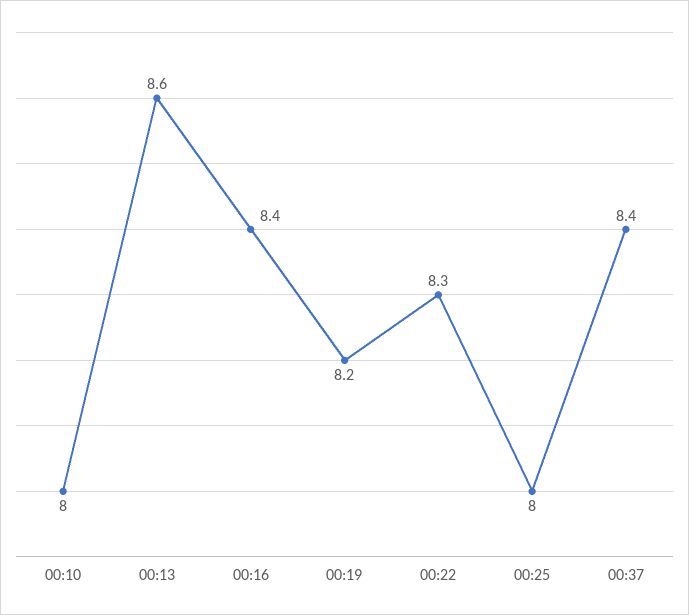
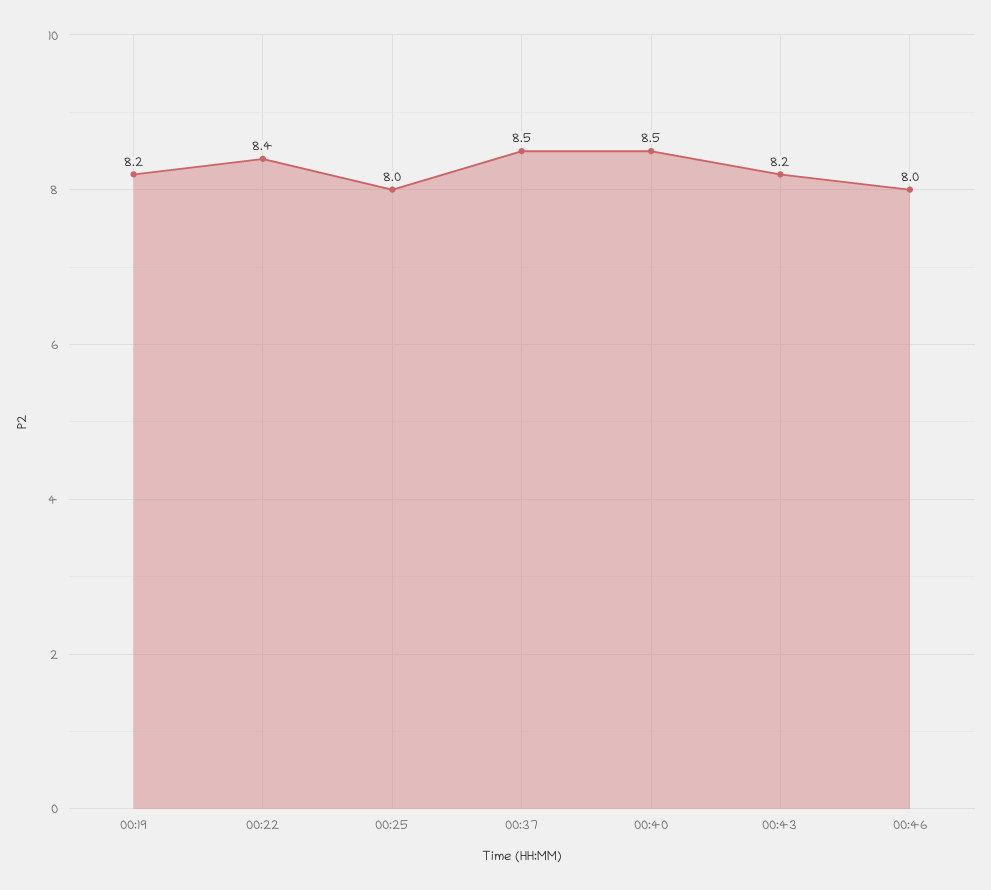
00:10: 8 -> none
00:13: 8.6 -> none
00:16: 8.4 -> none
00:22: 8.3 -> 8.4
00:37: 8.4 -> 8.5
00:40: none -> 8.5
00:43: none -> 8.2
00:46: none -> 8

